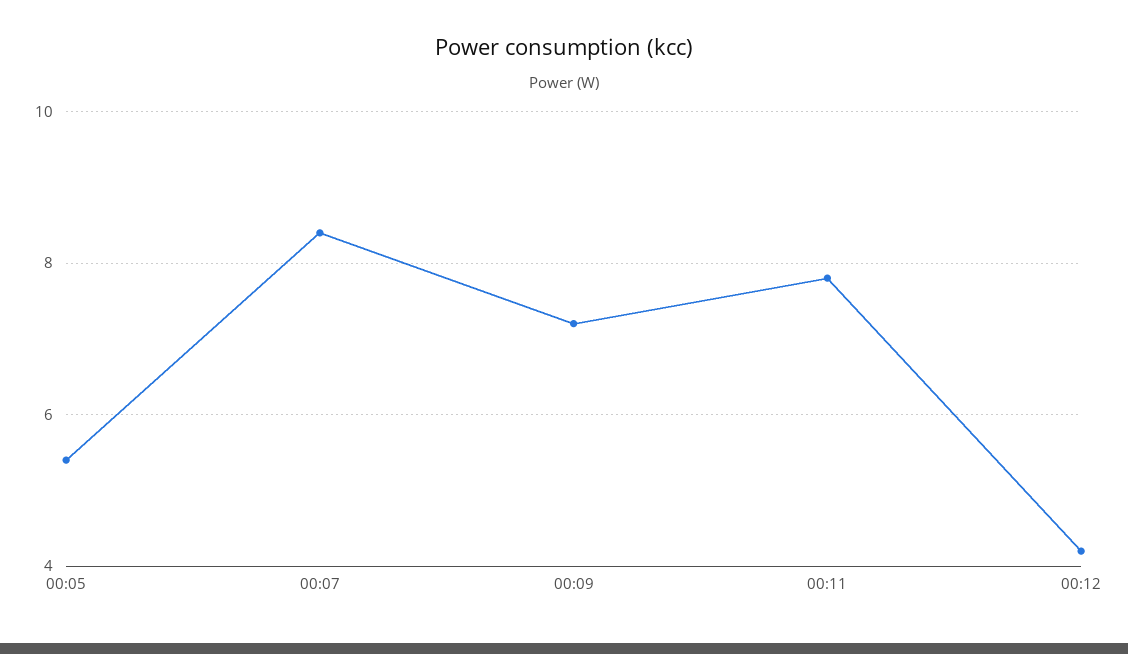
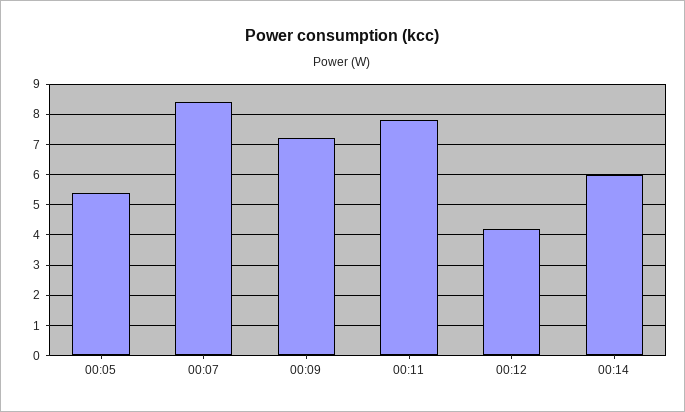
00:14: none -> 6

